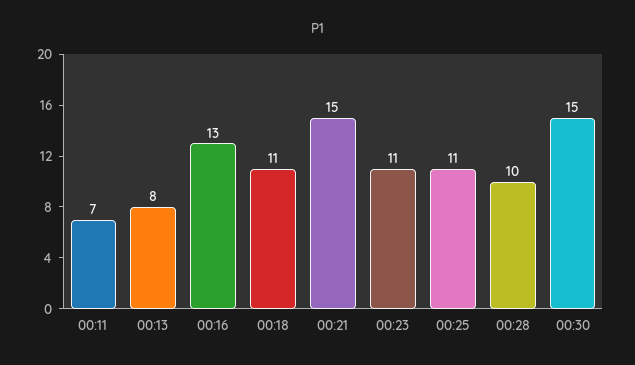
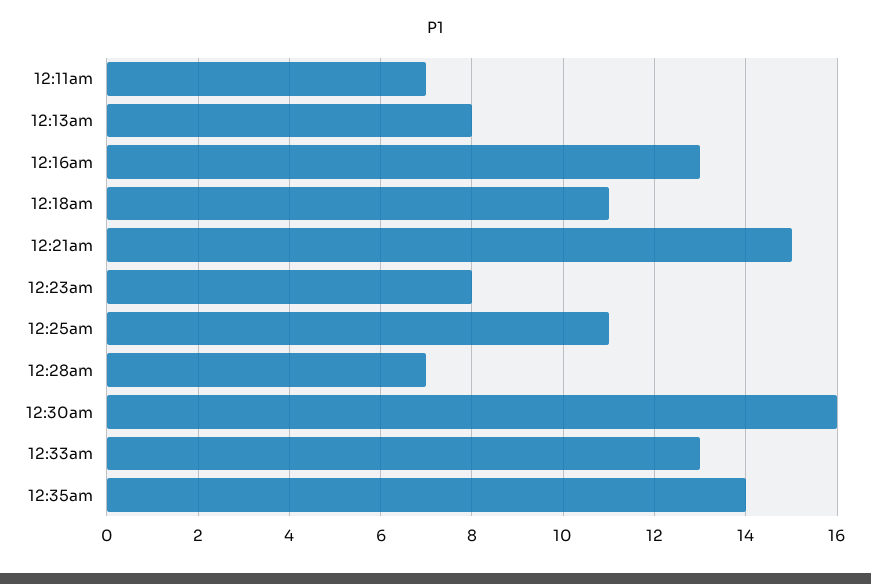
00:23: 11 -> 8
00:28: 10 -> 7
00:30: 15 -> 16
12:33am: none -> 13
12:35am: none -> 14

